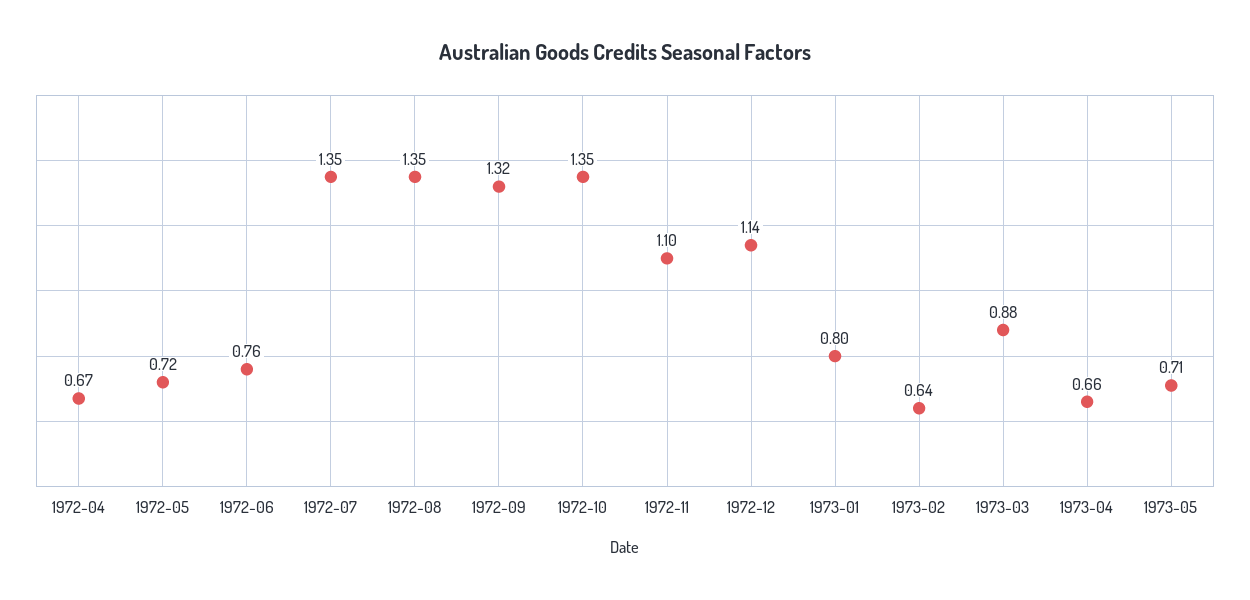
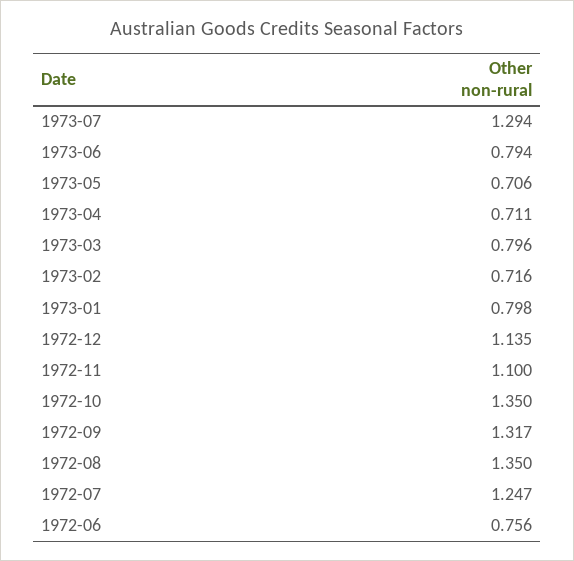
1972-04: 0.67 -> none
1972-05: 0.72 -> none
1972-07: 1.35 -> 1.247
1973-02: 0.64 -> 0.716
1973-03: 0.88 -> 0.796
1973-04: 0.66 -> 0.711
1973-07: none -> 1.294
1973-06: none -> 0.794

